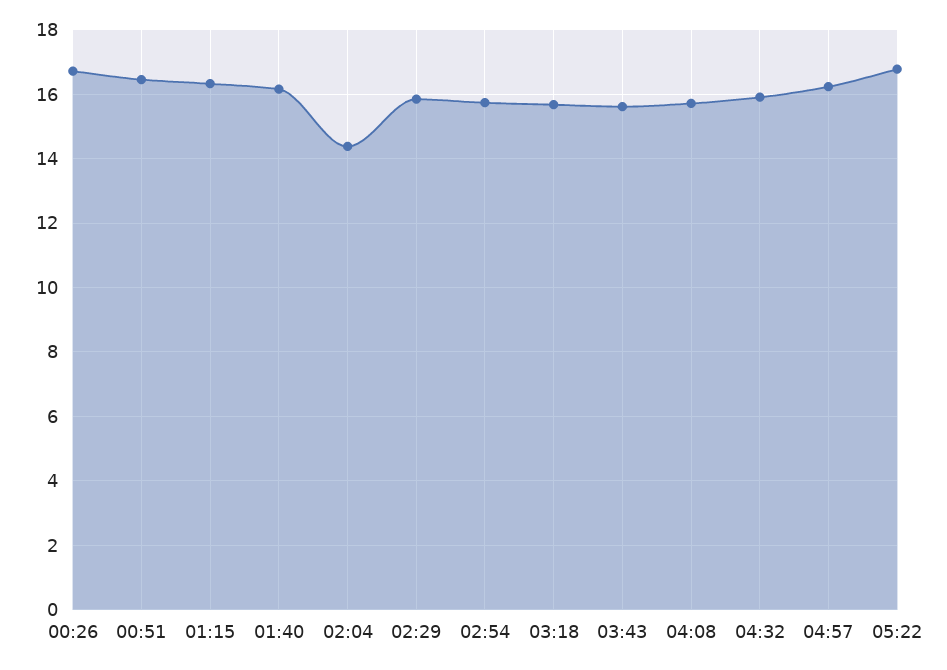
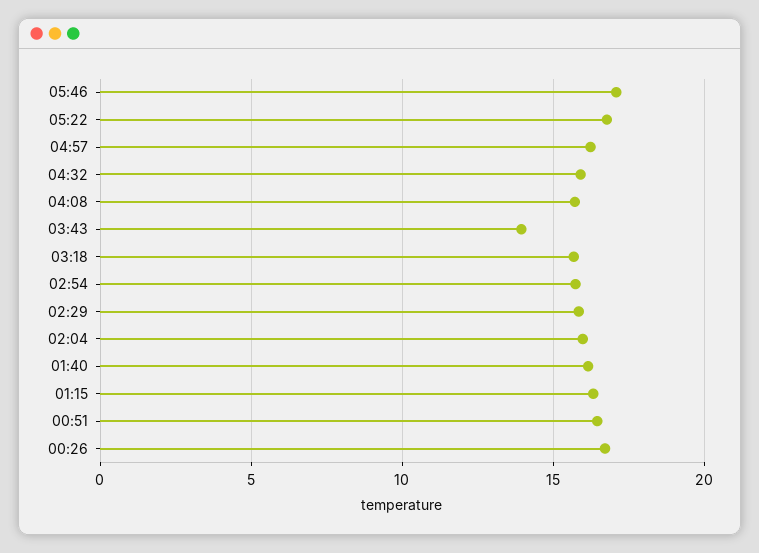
02:04: 14.4 -> 16
03:43: 15.6 -> 14
05:46: none -> 17

